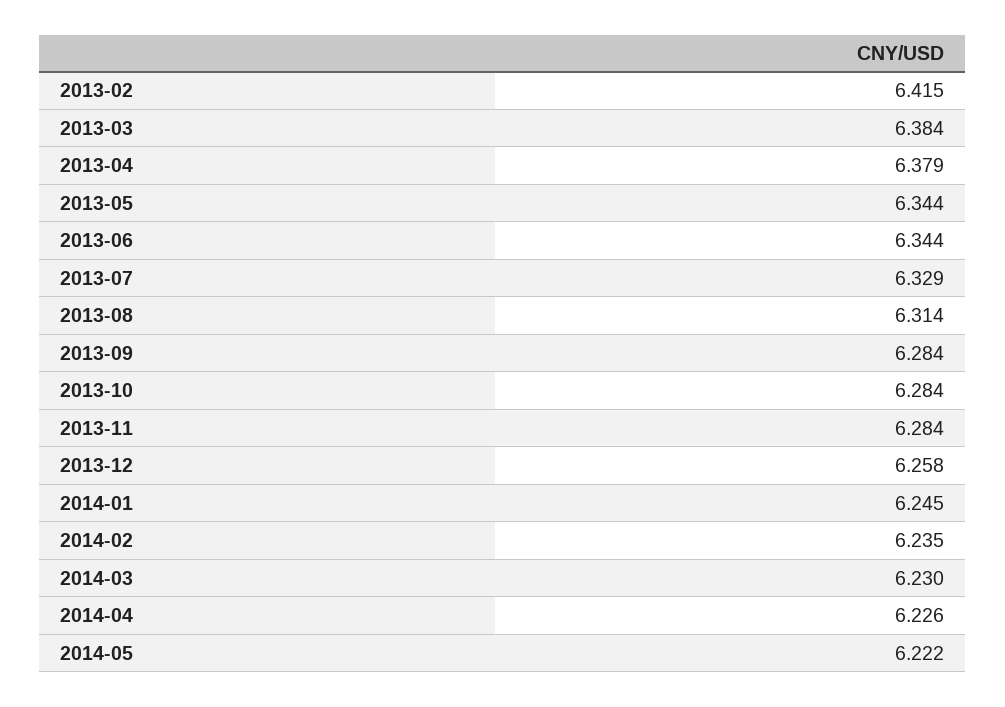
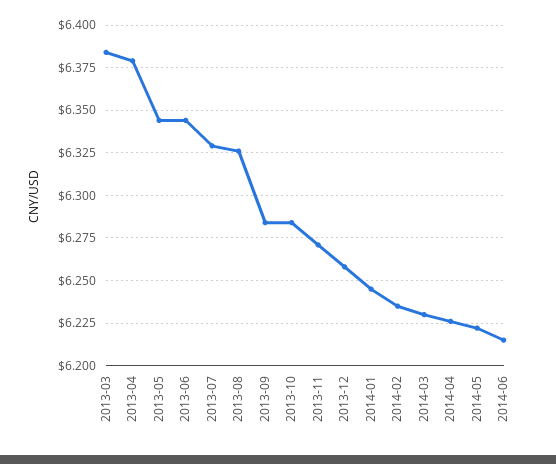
2013-02: 6.415 -> none
2013-08: 6.314 -> 6.325
2013-11: 6.284 -> 6.27
2014-06: none -> 6.215

